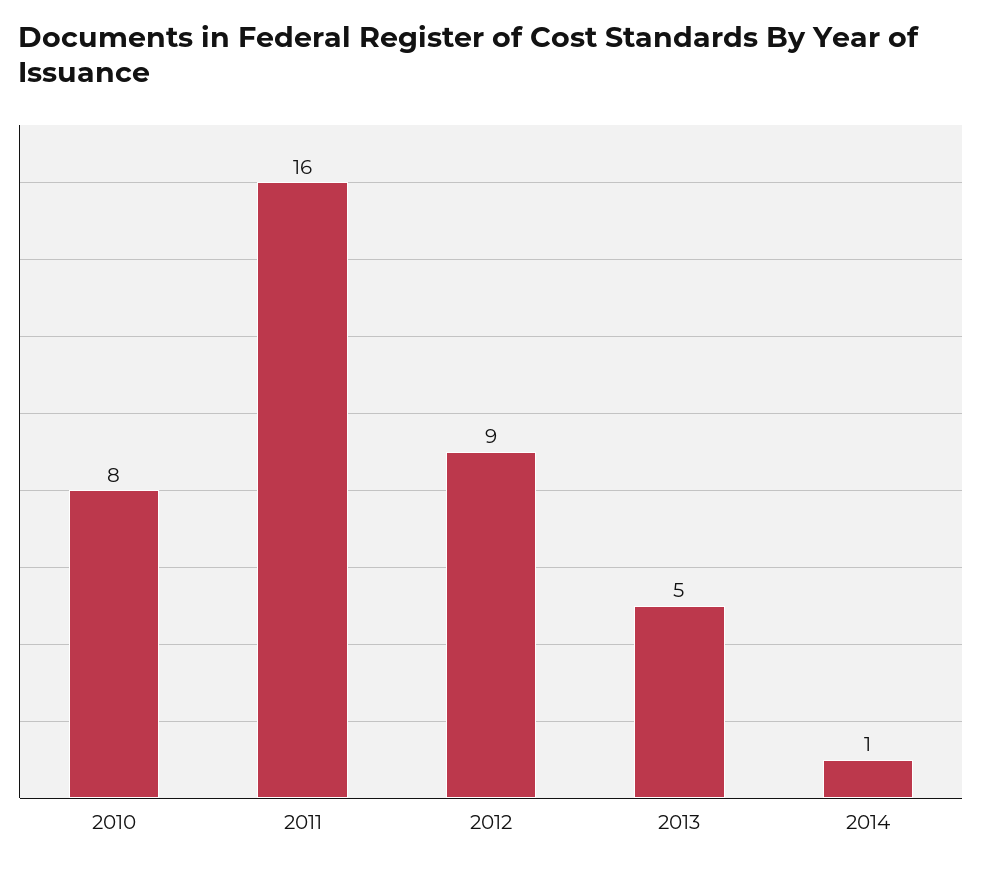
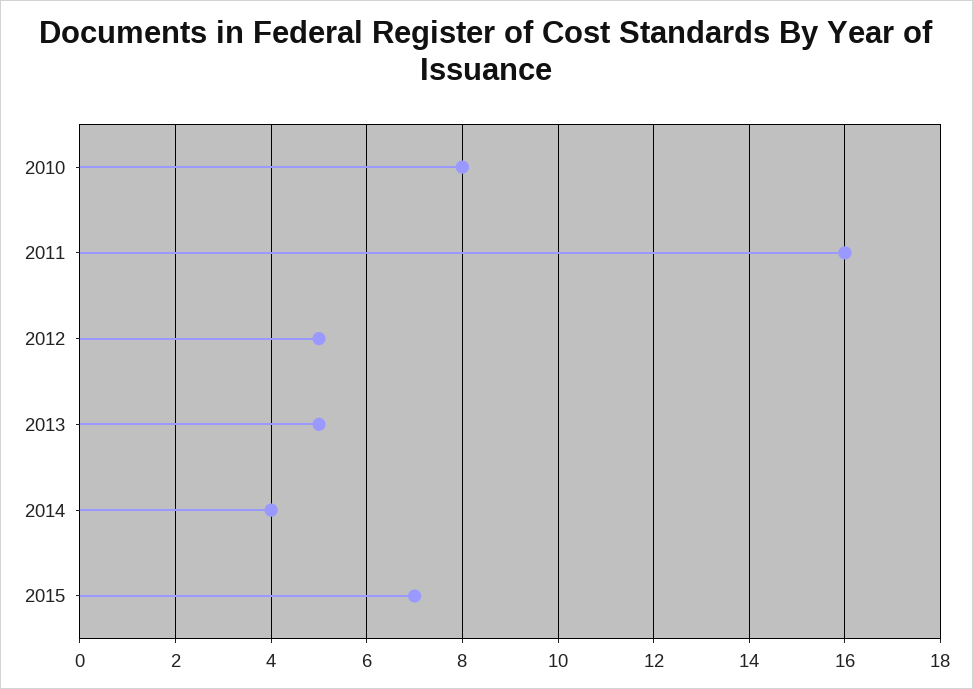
2012: 9 -> 5
2014: 1 -> 4
2015: none -> 7

